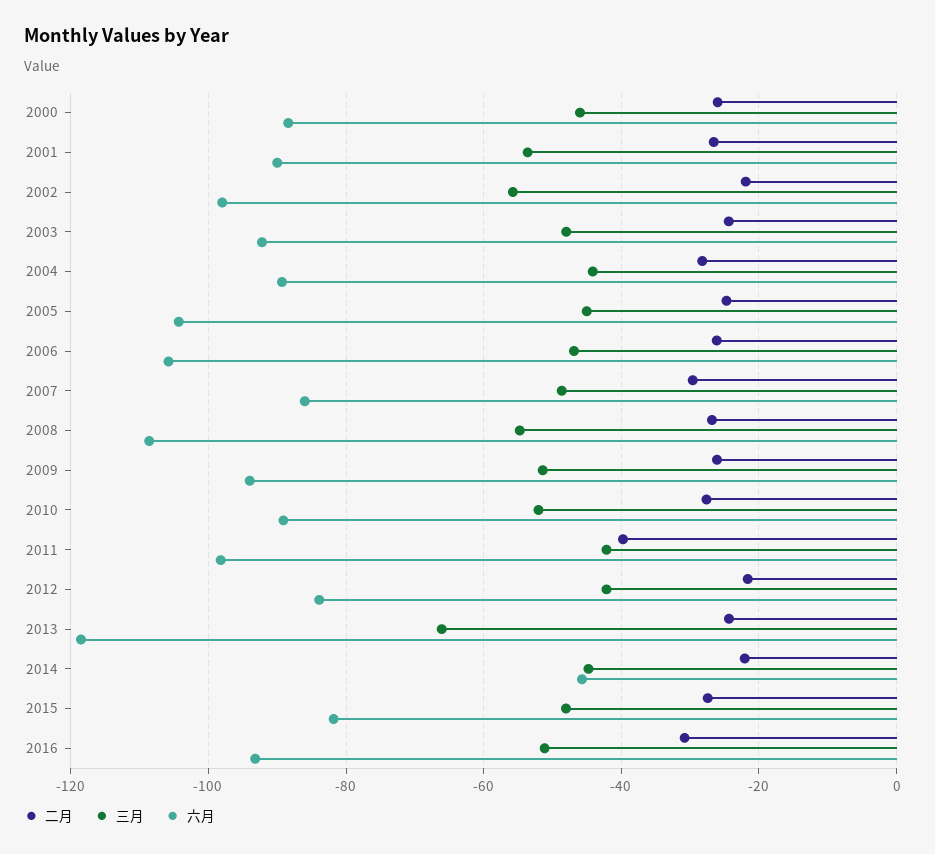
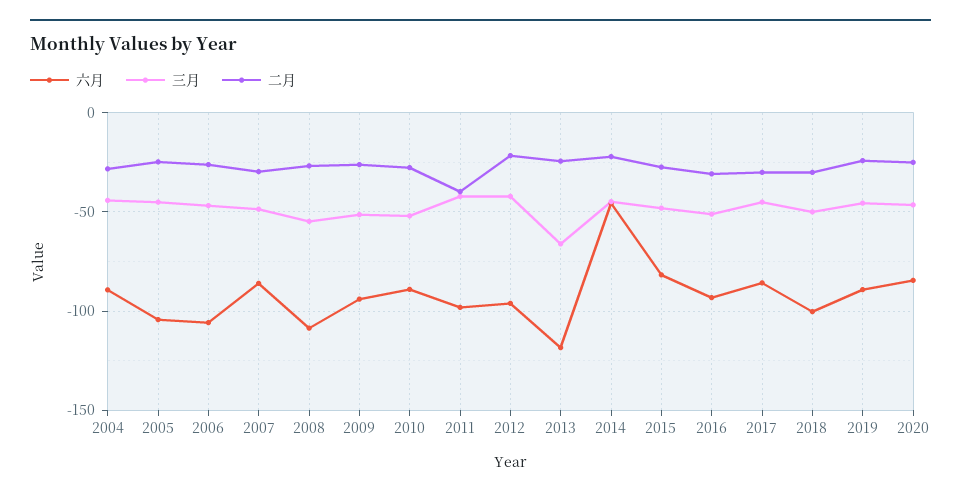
二月, 2000: -26 -> none
三月, 2000: -46 -> none
六月, 2000: -88 -> none
二月, 2001: -26 -> none
三月, 2001: -54 -> none
六月, 2001: -90 -> none
二月, 2002: -22 -> none
三月, 2002: -56 -> none
六月, 2002: -98 -> none
二月, 2003: -24 -> none
三月, 2003: -48 -> none
六月, 2003: -92 -> none
六月, 2012: -84 -> -95
六月, 2017: none -> -85
三月, 2017: none -> -45
二月, 2017: none -> -30
六月, 2018: none -> -100
三月, 2018: none -> -50
二月, 2018: none -> -30
六月, 2019: none -> -90
三月, 2019: none -> -45
二月, 2019: none -> -25
六月, 2020: none -> -85
三月, 2020: none -> -45
二月, 2020: none -> -25

